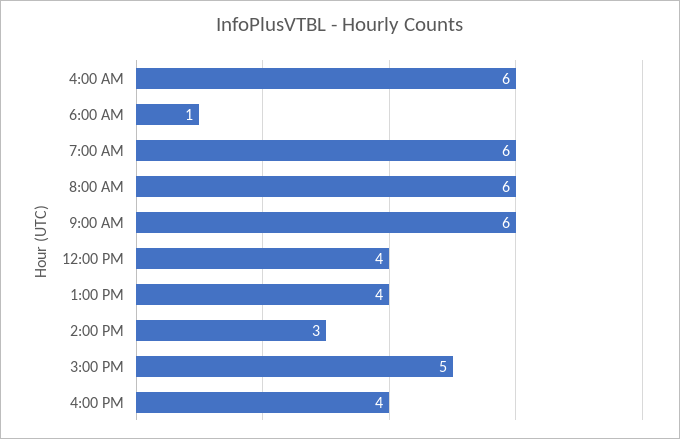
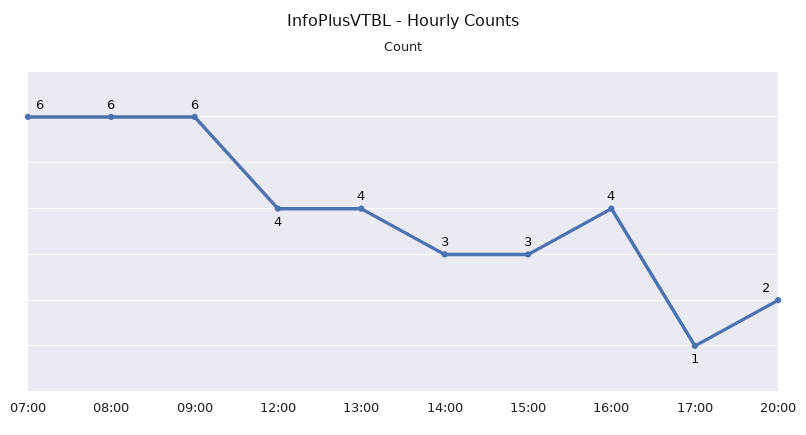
4:00 AM: 6 -> none
6:00 AM: 1 -> none
3:00 PM: 5 -> 3
17:00: none -> 1
20:00: none -> 2

